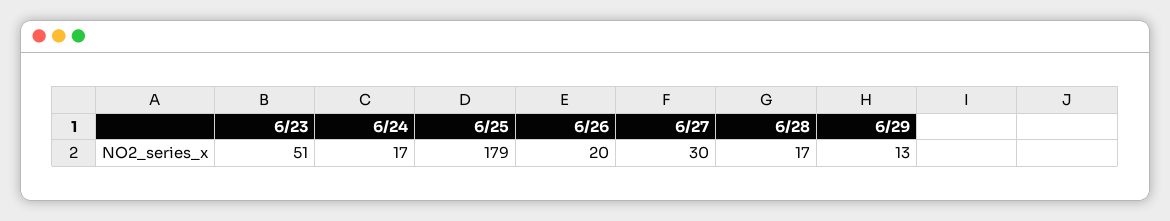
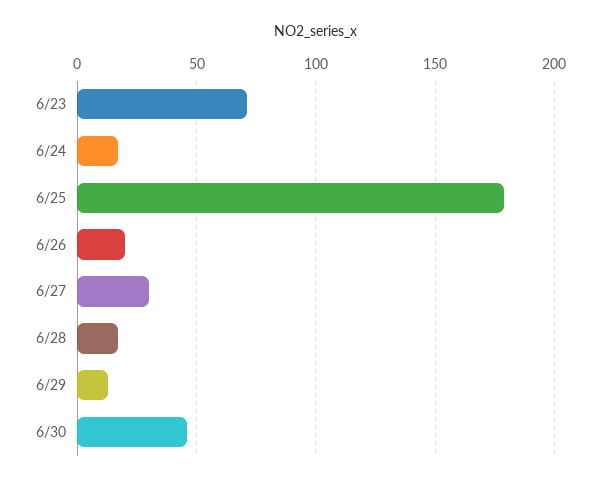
6/23: 51 -> 70
6/30: none -> 45

